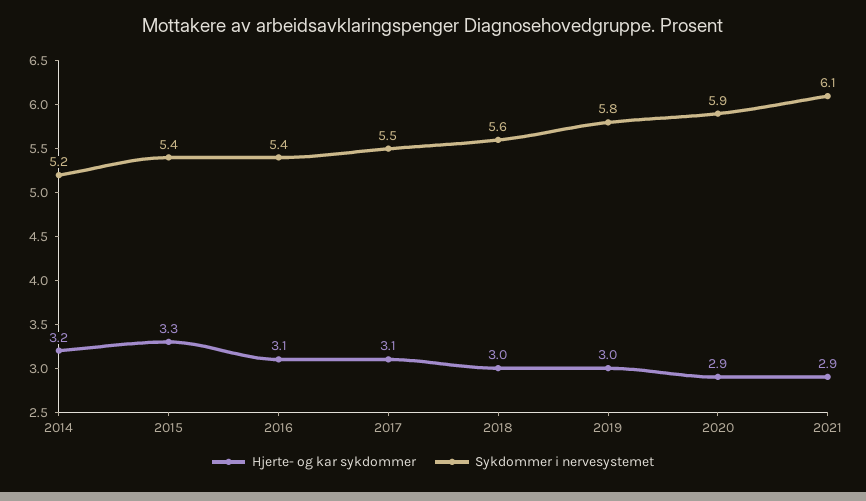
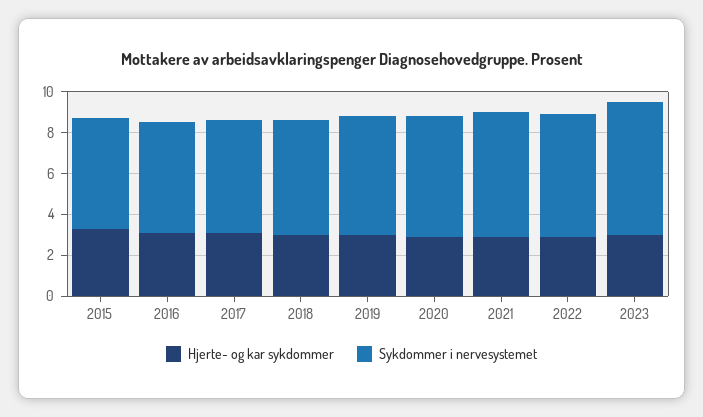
Hjerte- og kar sykdommer, 2014: 3.2 -> none
Sykdommer i nervesystemet, 2014: 5.2 -> none
Hjerte- og kar sykdommer, 2022: none -> 3
Sykdommer i nervesystemet, 2022: none -> 6
Hjerte- og kar sykdommer, 2023: none -> 3
Sykdommer i nervesystemet, 2023: none -> 6.5

